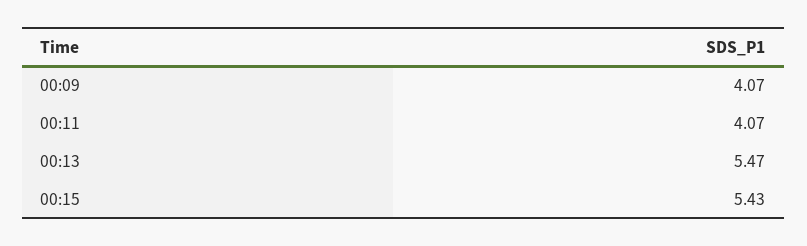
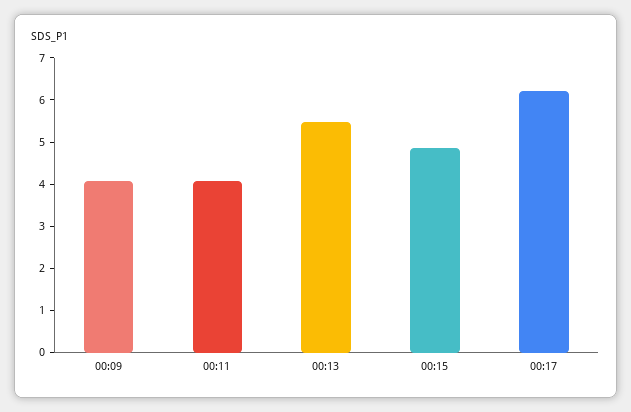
00:15: 5.43 -> 4.8
00:17: none -> 6.2

